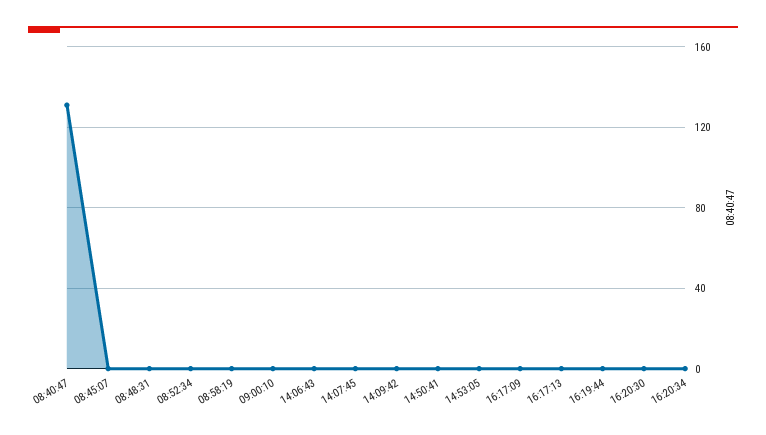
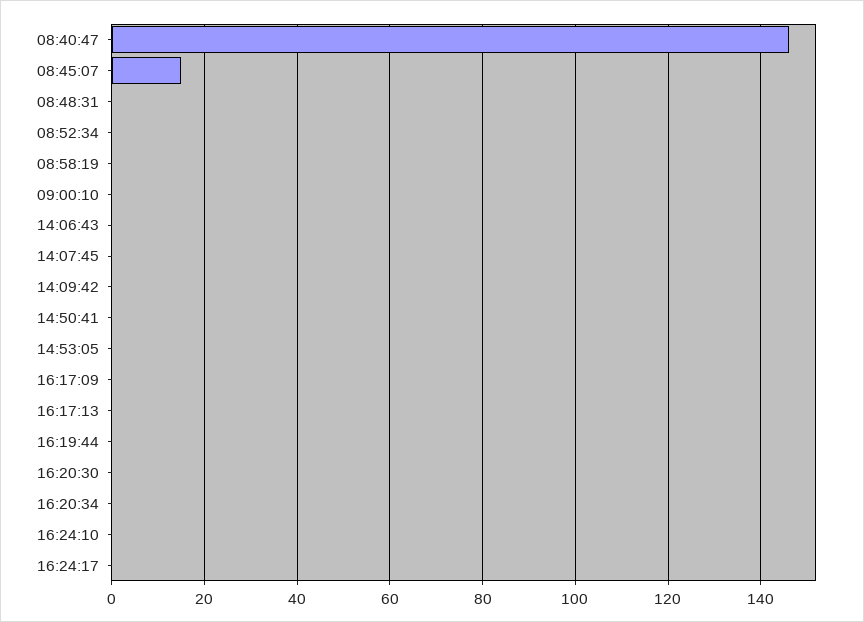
08:40:47: 130 -> 145
08:45:07: 0 -> 15
16:24:10: none -> 0
16:24:17: none -> 0

